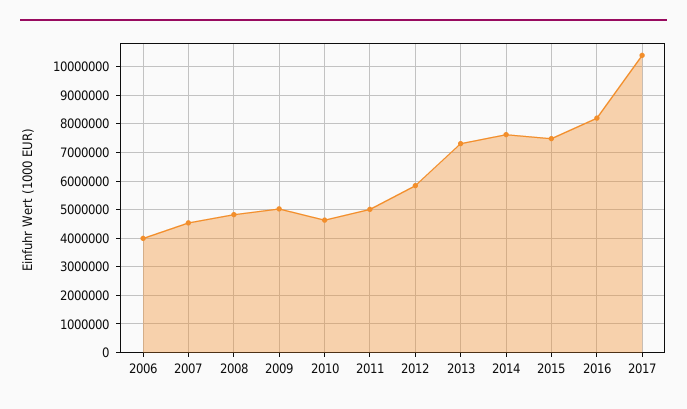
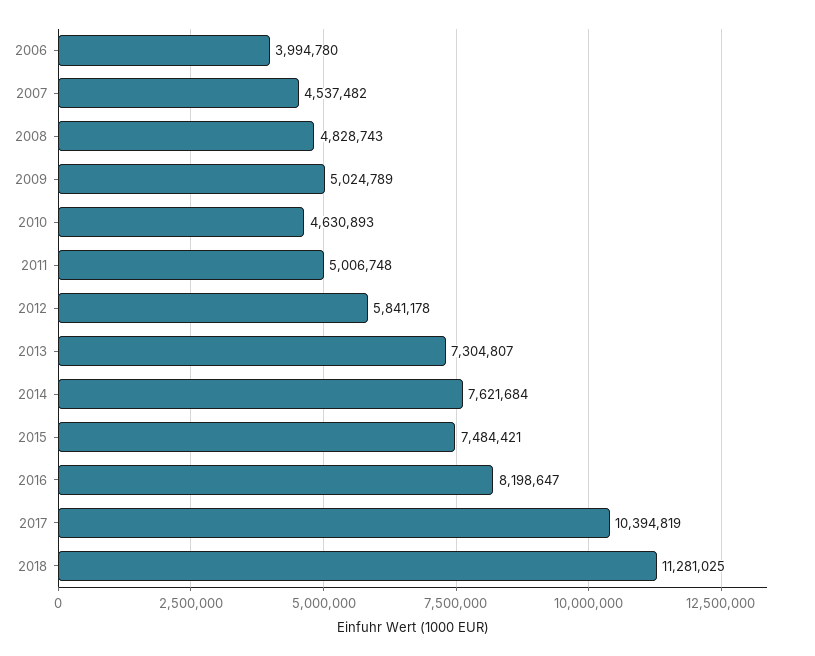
2018: none -> 11281025

